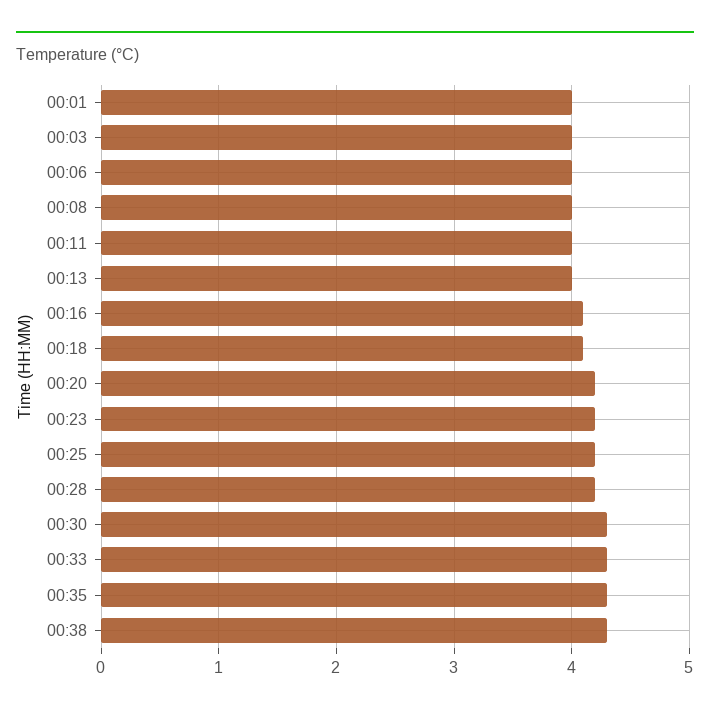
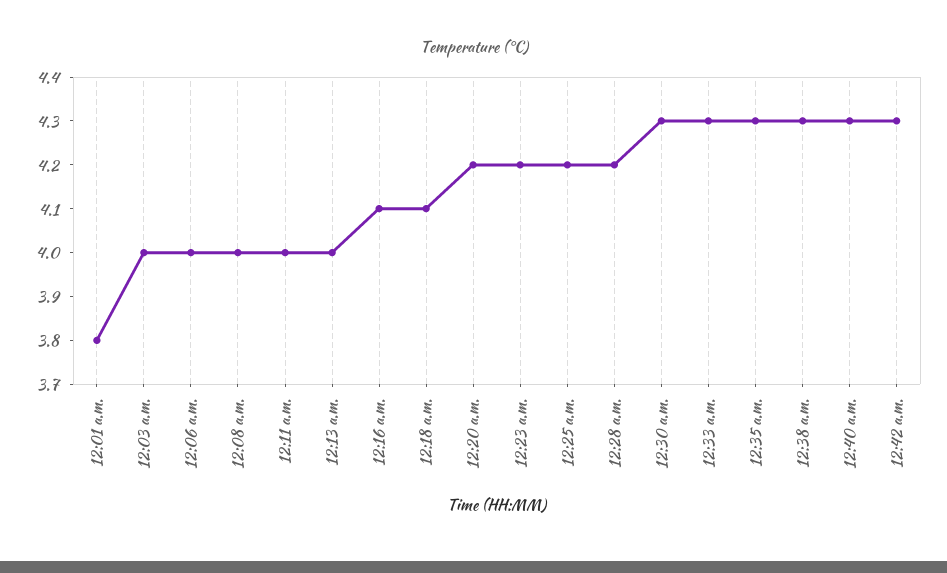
00:01: 4 -> 3.8
12:40 a.m.: none -> 4.3
12:42 a.m.: none -> 4.3

